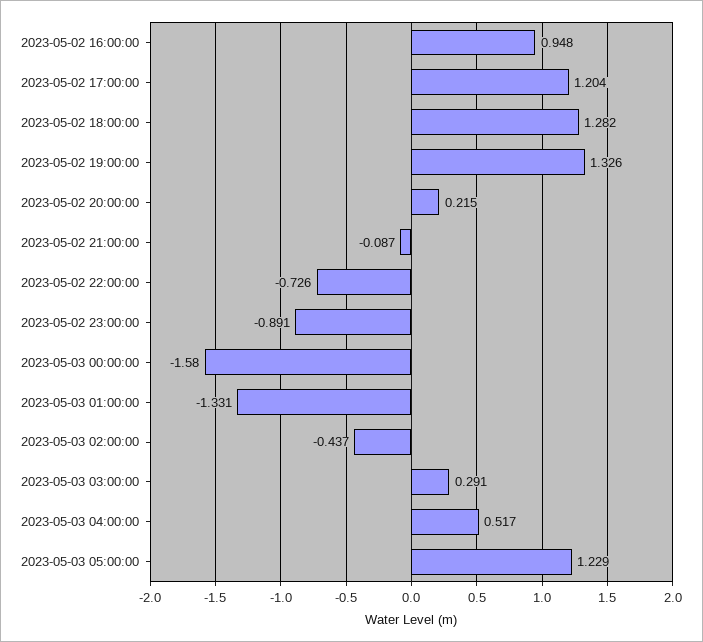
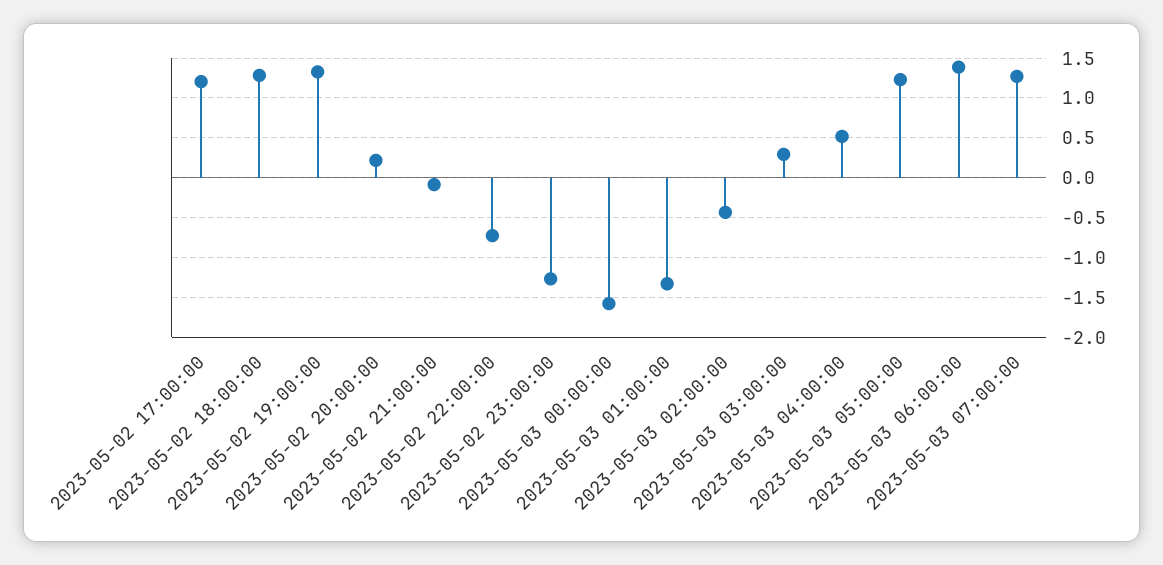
2023-05-02 16:00:00: 0.948 -> none
2023-05-02 23:00:00: -0.891 -> -1.3
2023-05-03 06:00:00: none -> 1.4
2023-05-03 07:00:00: none -> 1.3

